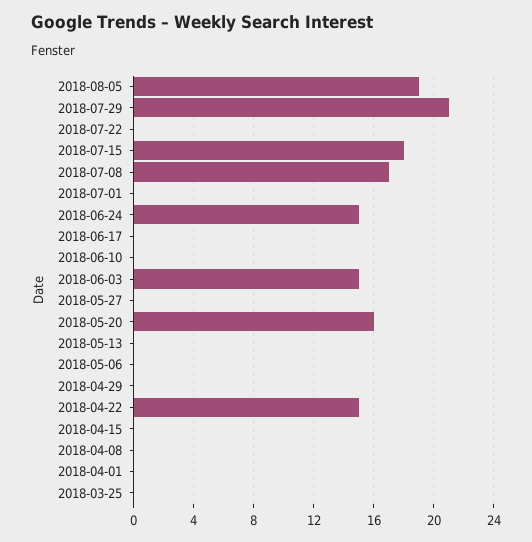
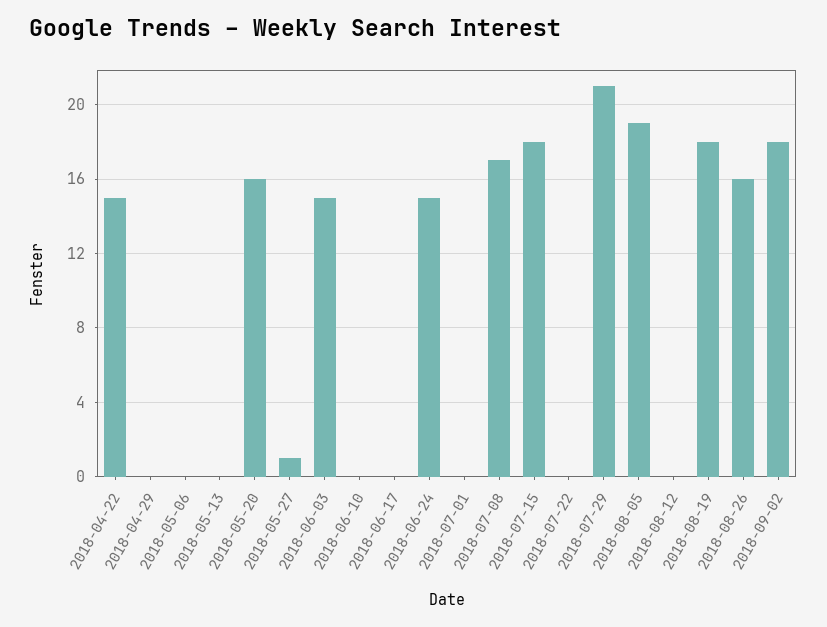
2018-05-27: 0 -> 1
2018-04-15: 0 -> none
2018-04-08: 0 -> none
2018-04-01: 0 -> none
2018-03-25: 0 -> none
2018-08-12: none -> 0
2018-08-19: none -> 18
2018-08-26: none -> 16
2018-09-02: none -> 18

